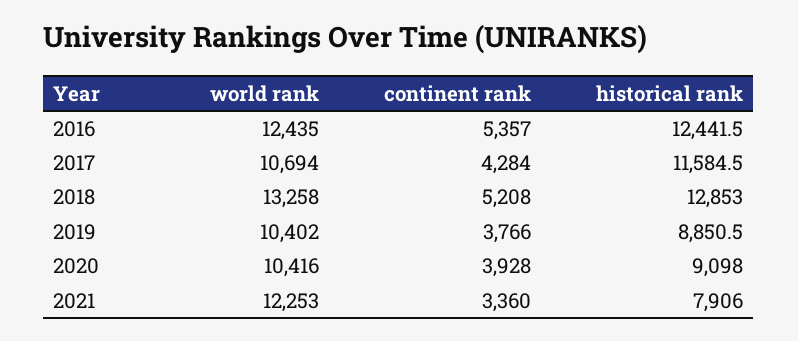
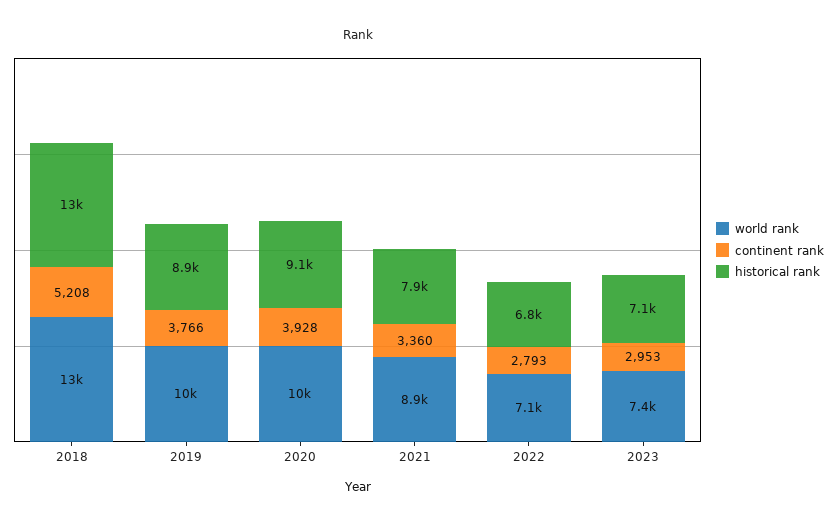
world rank, 2016: 12435 -> none
continent rank, 2016: 5357 -> none
historical rank, 2016: 12441.5 -> none
world rank, 2017: 10694 -> none
continent rank, 2017: 4284 -> none
historical rank, 2017: 11584.5 -> none
world rank, 2021: 12253 -> 8900
world rank, 2022: none -> 7100
continent rank, 2022: none -> 2793
historical rank, 2022: none -> 6800
world rank, 2023: none -> 7400
continent rank, 2023: none -> 2953
historical rank, 2023: none -> 7100

